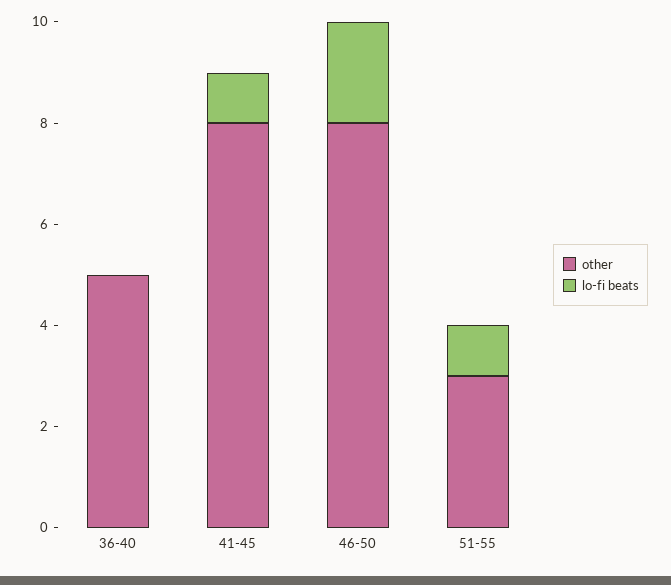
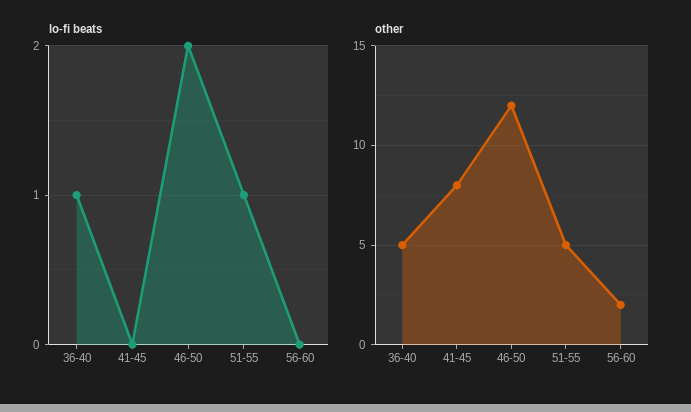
lo-fi beats, 36-40: 0 -> 1
lo-fi beats, 41-45: 1 -> 0
other, 46-50: 8 -> 12
other, 51-55: 3 -> 5
lo-fi beats, 56-60: none -> 0
other, 56-60: none -> 2

